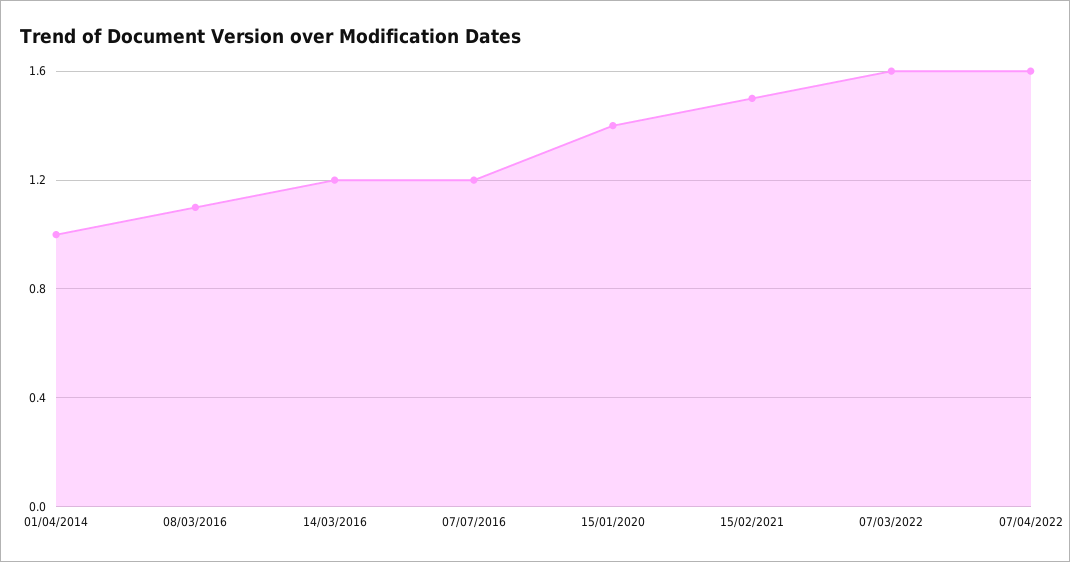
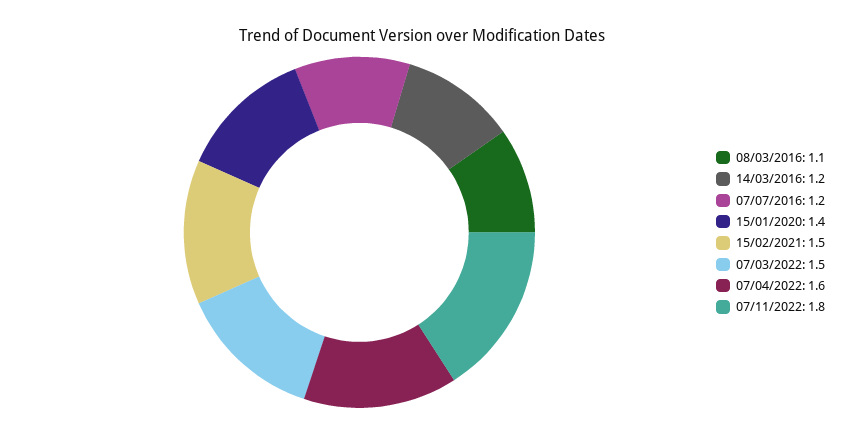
01/04/2014: 1 -> none
07/03/2022: 1.6 -> 1.5
07/11/2022: none -> 1.8

